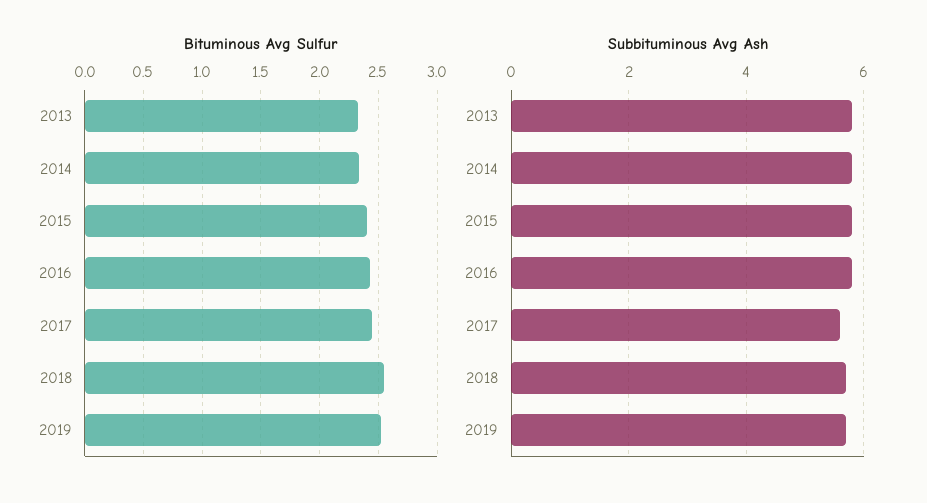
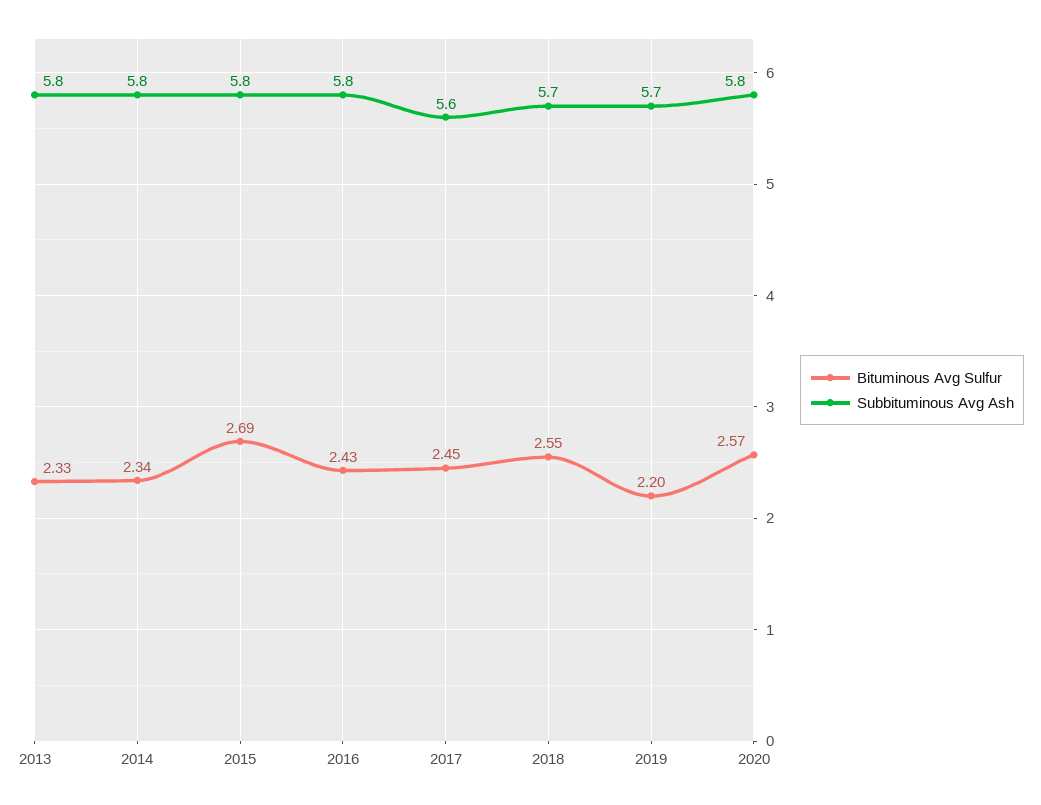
Bituminous Avg Sulfur, 2015: 2.4 -> 2.69
Bituminous Avg Sulfur, 2019: 2.5 -> 2.2
Bituminous Avg Sulfur, 2020: none -> 2.57
Subbituminous Avg Ash, 2020: none -> 5.8

